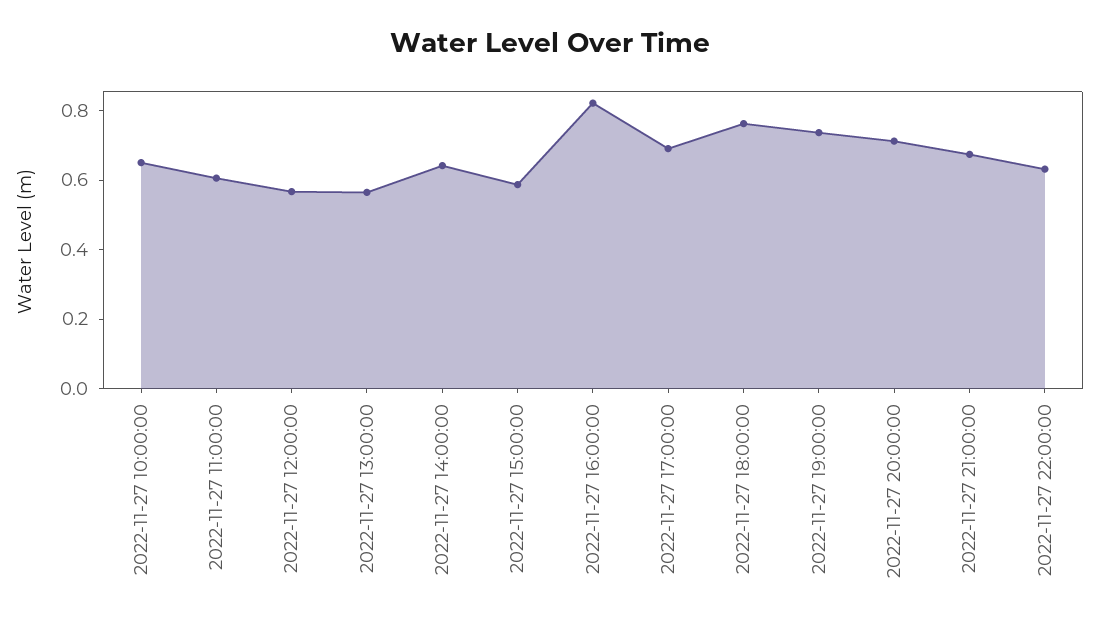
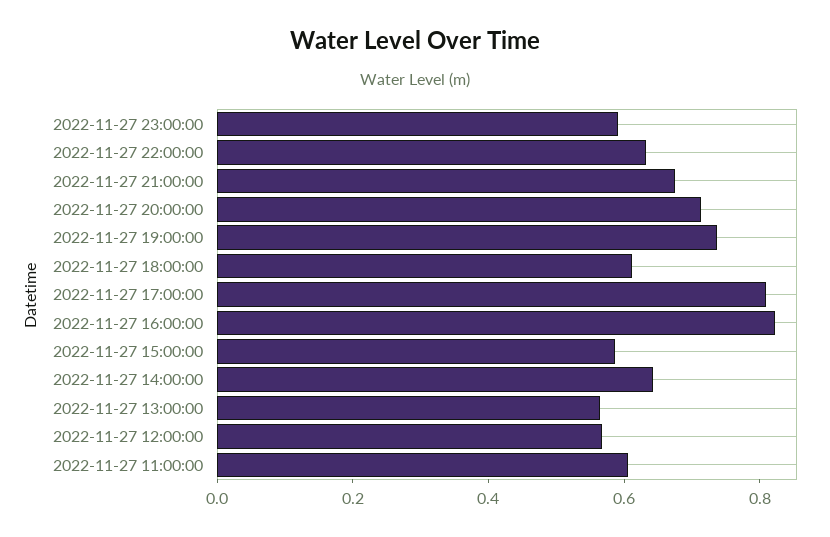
2022-11-27 10:00:00: 0.65 -> none
2022-11-27 17:00:00: 0.7 -> 0.8
2022-11-27 18:00:00: 0.75 -> 0.6
2022-11-27 23:00:00: none -> 0.6

